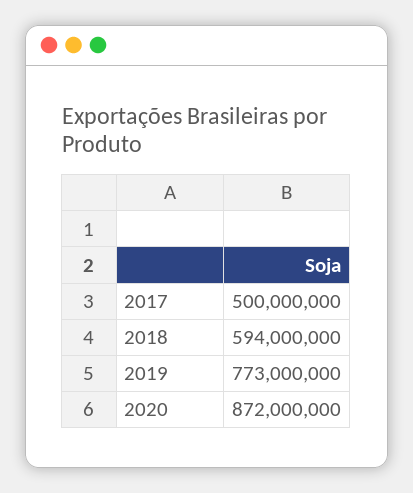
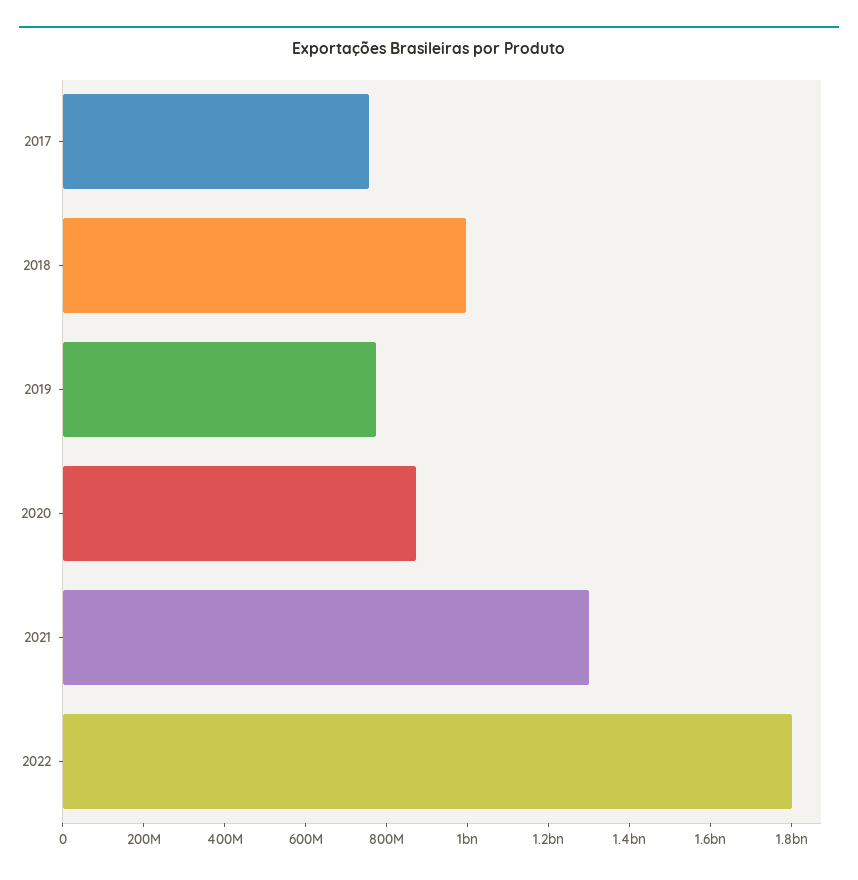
2017: 500000000 -> 750000000
2018: 594000000 -> 1000000000
2021: none -> 1300000000
2022: none -> 1800000000

